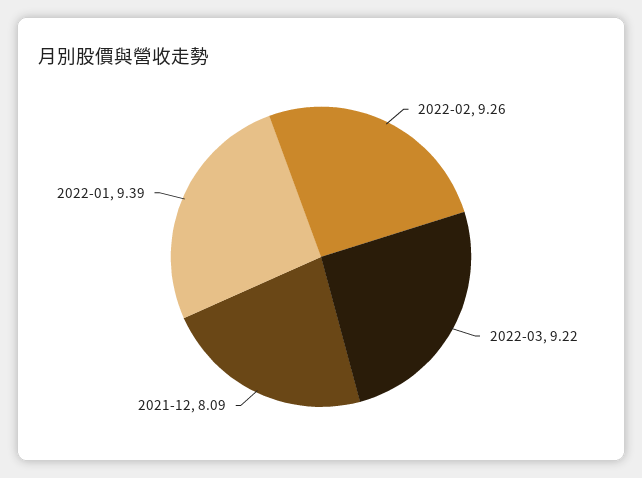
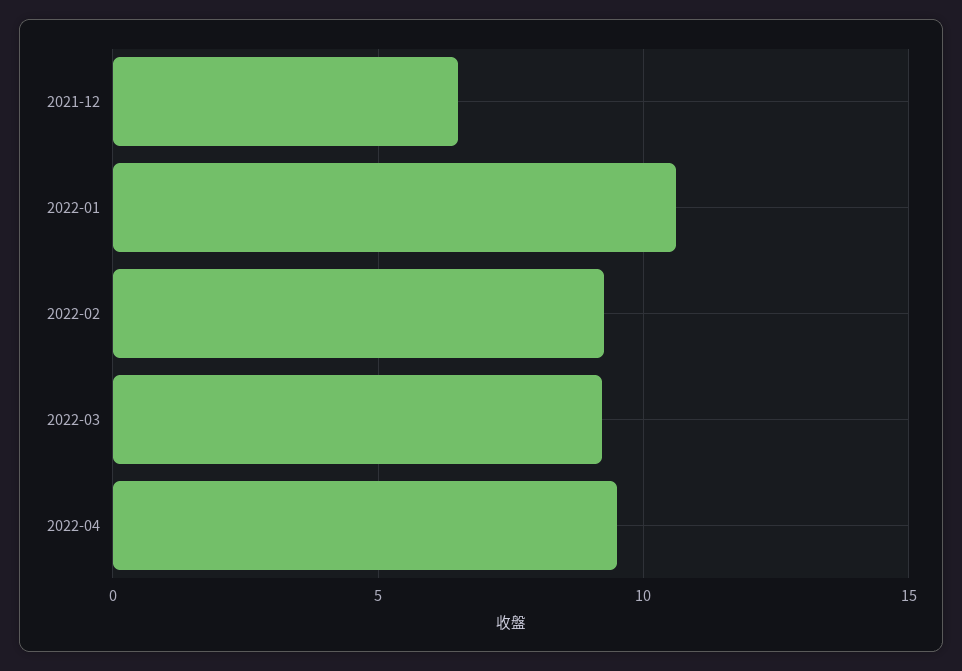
2021-12: 8.09 -> 6.5
2022-01: 9.39 -> 10.5
2022-04: none -> 9.5

